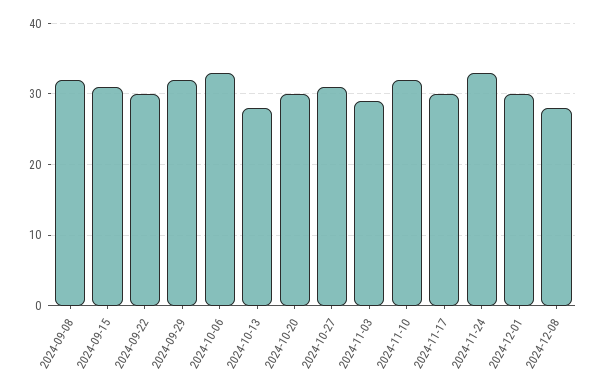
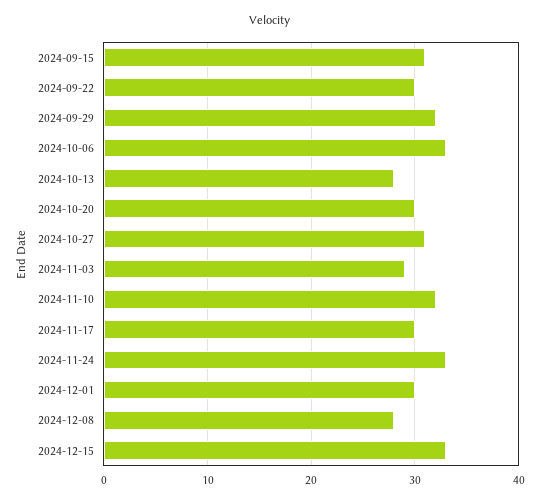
2024-09-08: 32 -> none
2024-12-15: none -> 33

